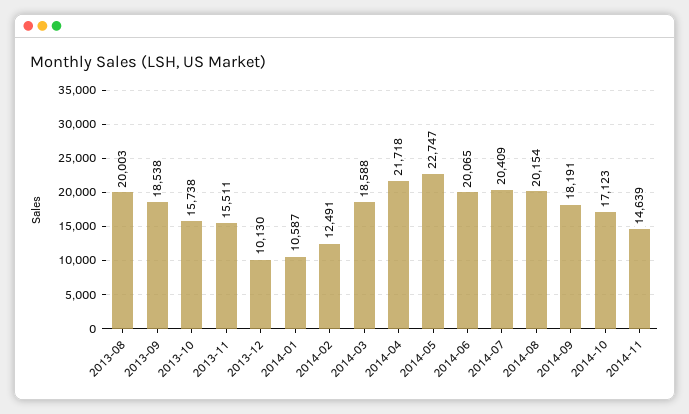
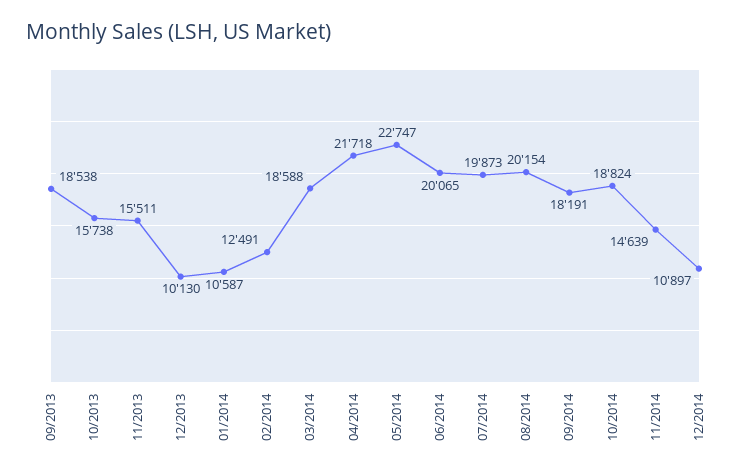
2013-08: 20003 -> none
2014-07: 20409 -> 19873
2014-10: 17123 -> 18824
12/2014: none -> 10897

